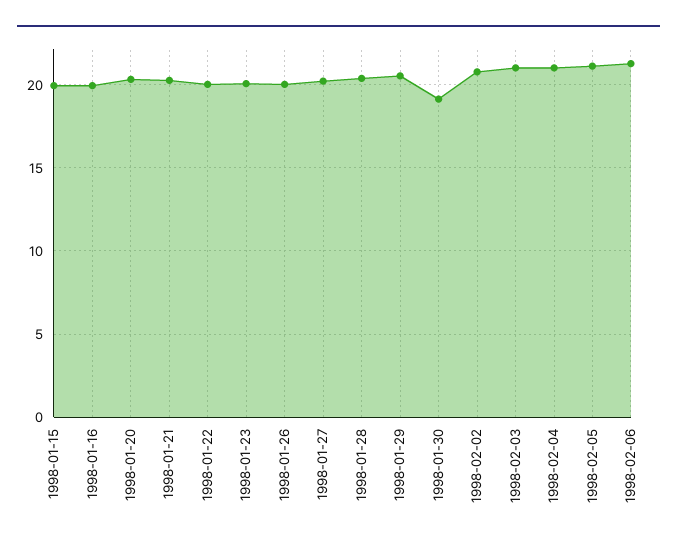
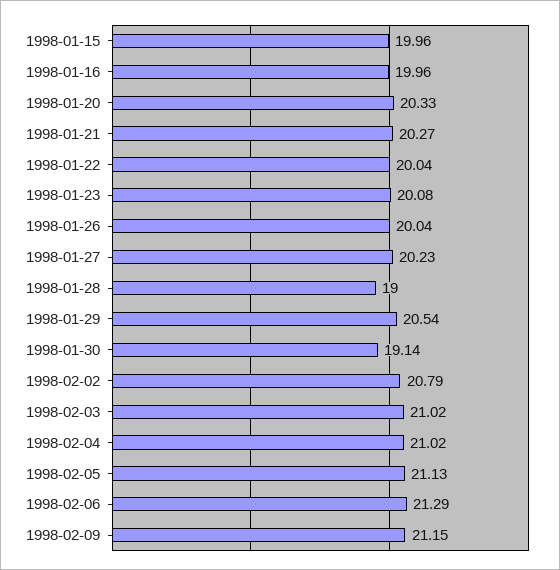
1998-01-28: 20.5 -> 19
1998-02-09: none -> 21.15

